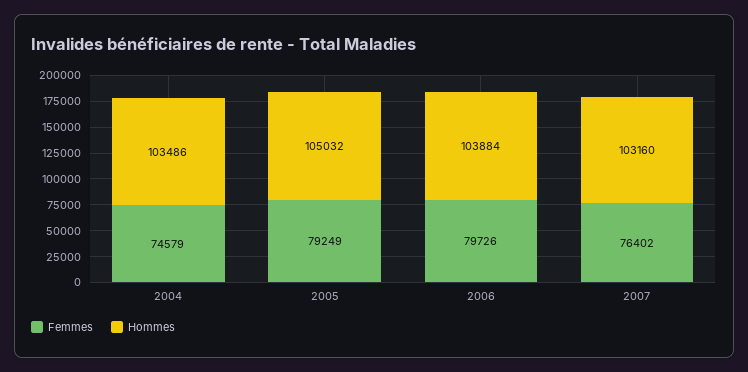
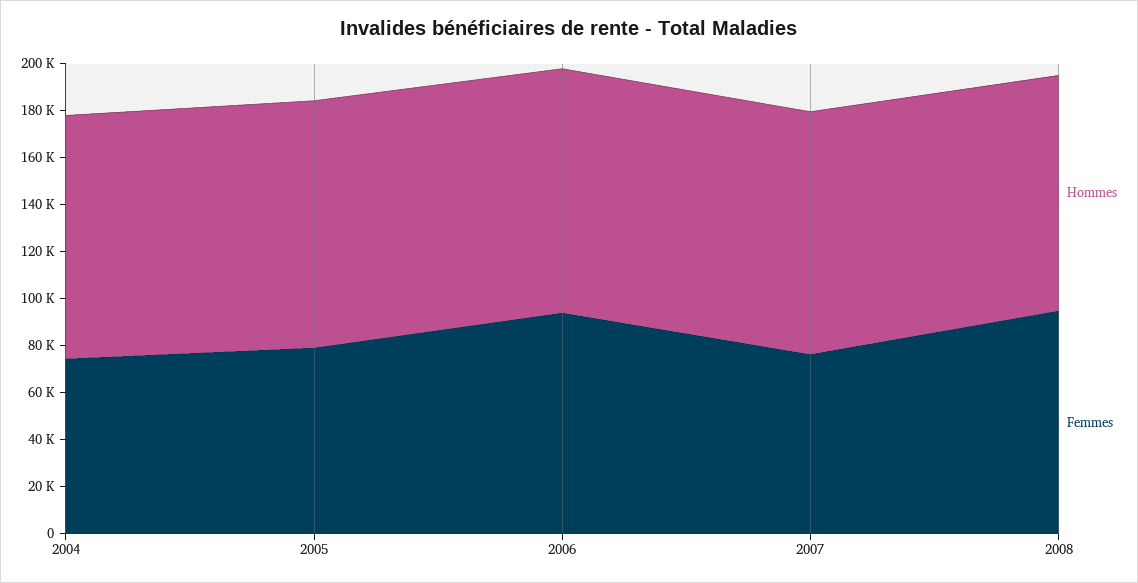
Femmes, 2006: 79726 -> 95000
Hommes, 2008: none -> 100000
Femmes, 2008: none -> 95000

